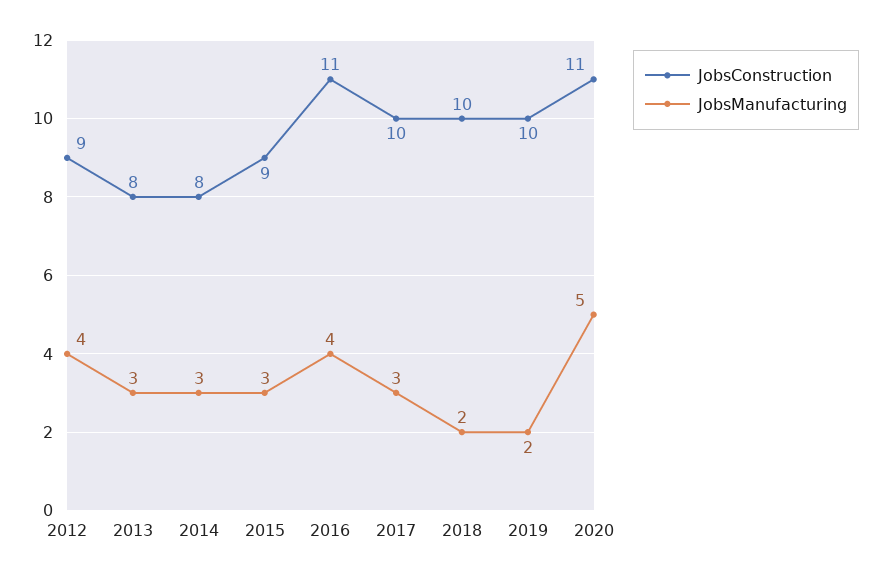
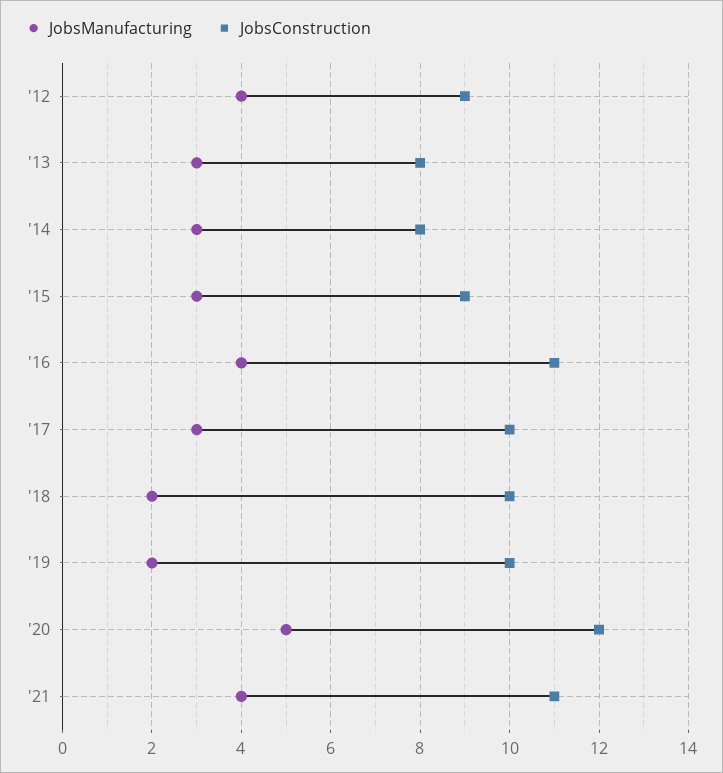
JobsConstruction, 2020: 11 -> 12
JobsManufacturing, '21: none -> 4
JobsConstruction, '21: none -> 11

